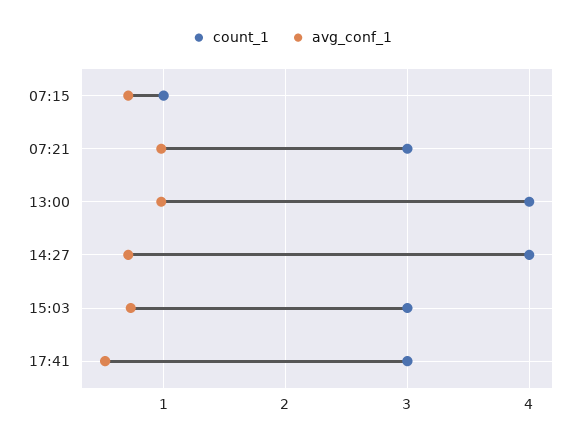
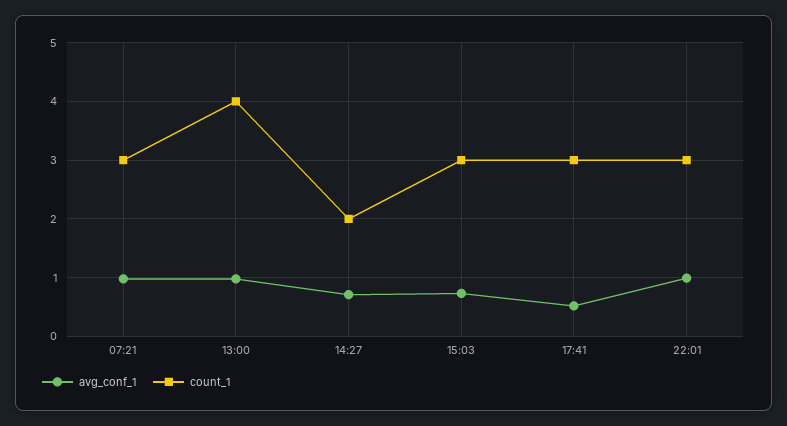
count_1, 07:15: 1 -> none
avg_conf_1, 07:15: 0.7 -> none
count_1, 14:27: 4 -> 2
avg_conf_1, 22:01: none -> 1
count_1, 22:01: none -> 3

